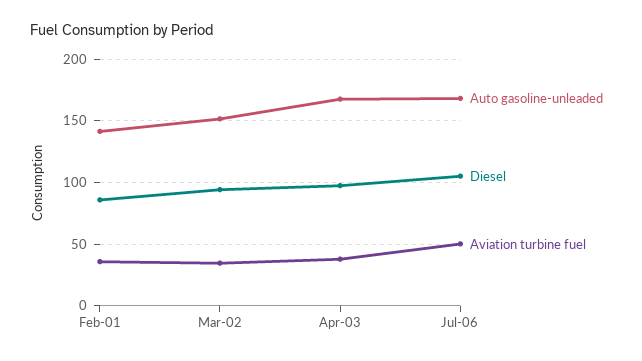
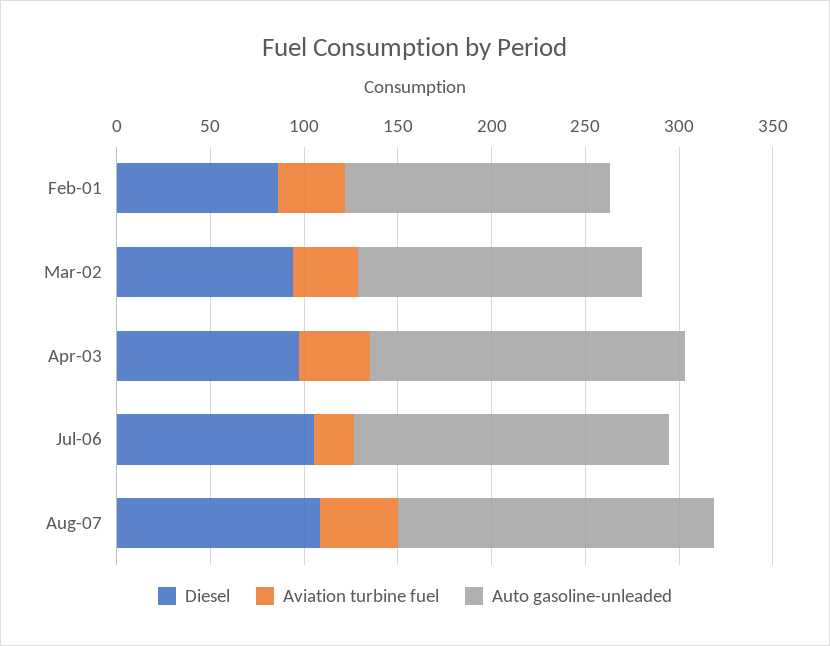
Aviation turbine fuel, Jul-06: 50 -> 20
Diesel, Aug-07: none -> 110
Aviation turbine fuel, Aug-07: none -> 40
Auto gasoline-unleaded, Aug-07: none -> 170

